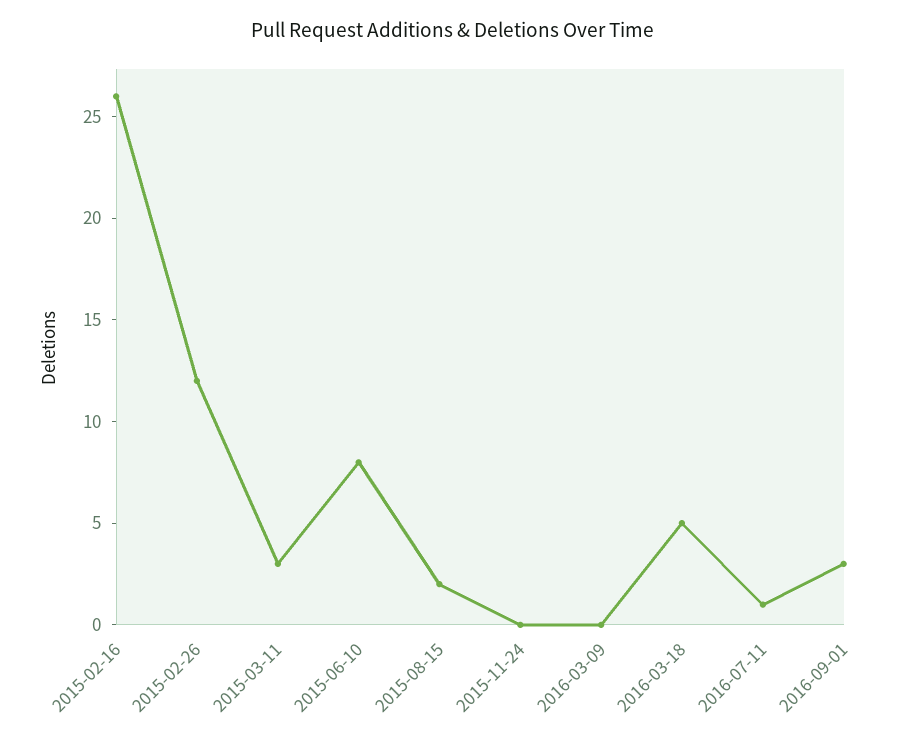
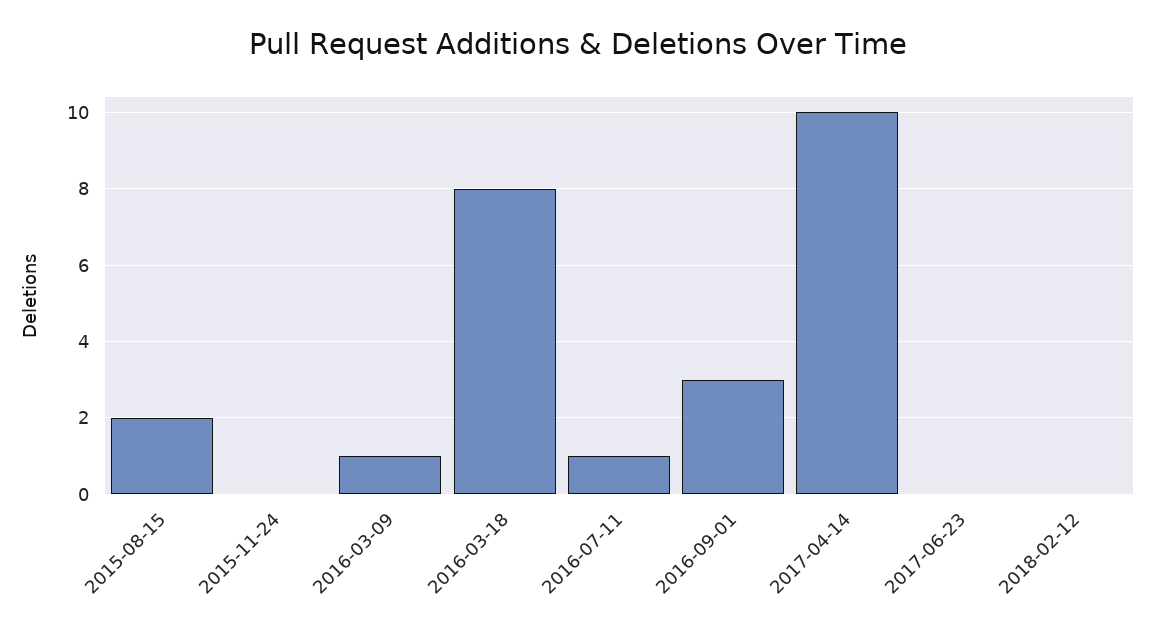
2015-02-16: 26 -> none
2015-02-26: 12 -> none
2015-03-11: 3 -> none
2015-06-10: 8 -> none
2016-03-09: 0 -> 1
2016-03-18: 5 -> 8
2017-04-14: none -> 10
2017-06-23: none -> 0
2018-02-12: none -> 0

